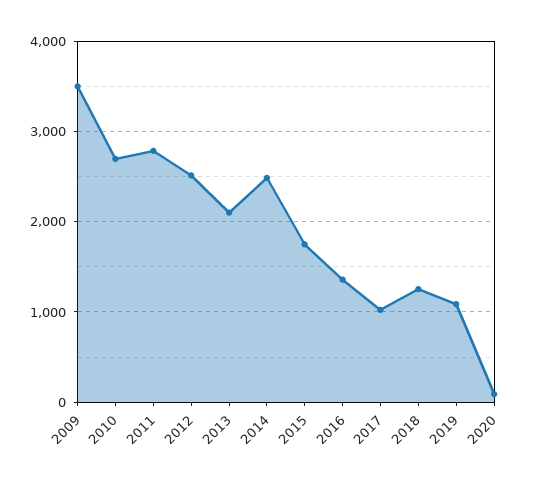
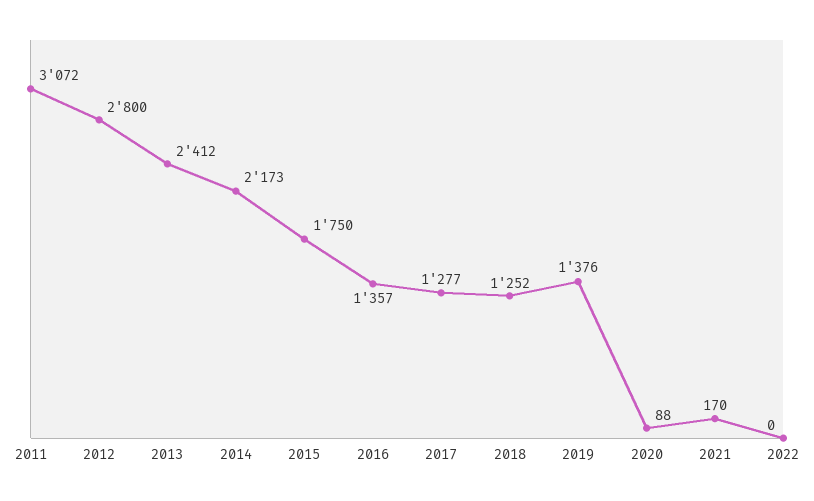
2009: 3500 -> none
2010: 2700 -> none
2011: 2800 -> 3072
2012: 2500 -> 2800
2013: 2100 -> 2412
2014: 2500 -> 2173
2017: 1000 -> 1277
2019: 1100 -> 1376
2021: none -> 170
2022: none -> 0

